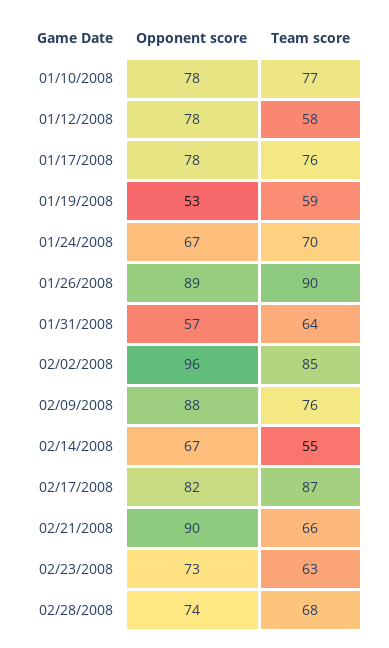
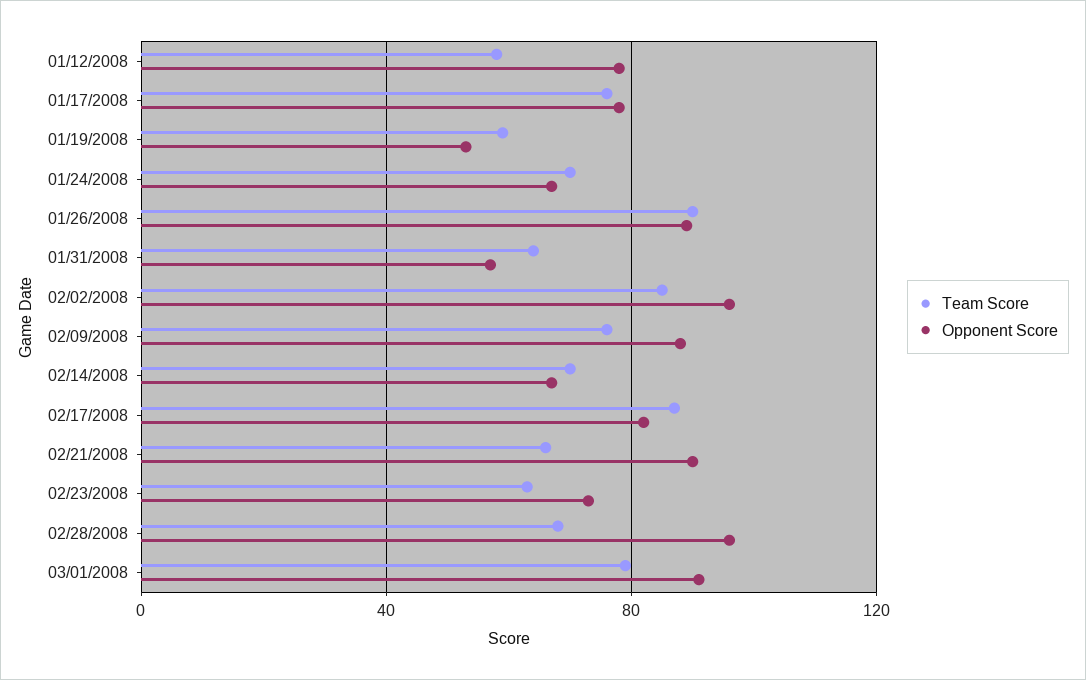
Opponent score, 01/10/2008: 78 -> none
Team score, 01/10/2008: 77 -> none
Team score, 02/14/2008: 55 -> 70
Opponent score, 02/28/2008: 74 -> 95
Team score, 03/01/2008: none -> 80
Opponent score, 03/01/2008: none -> 90

